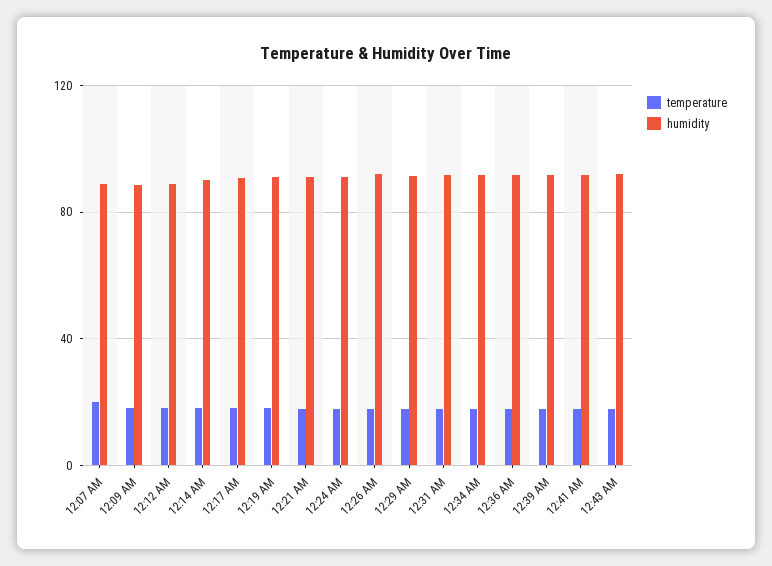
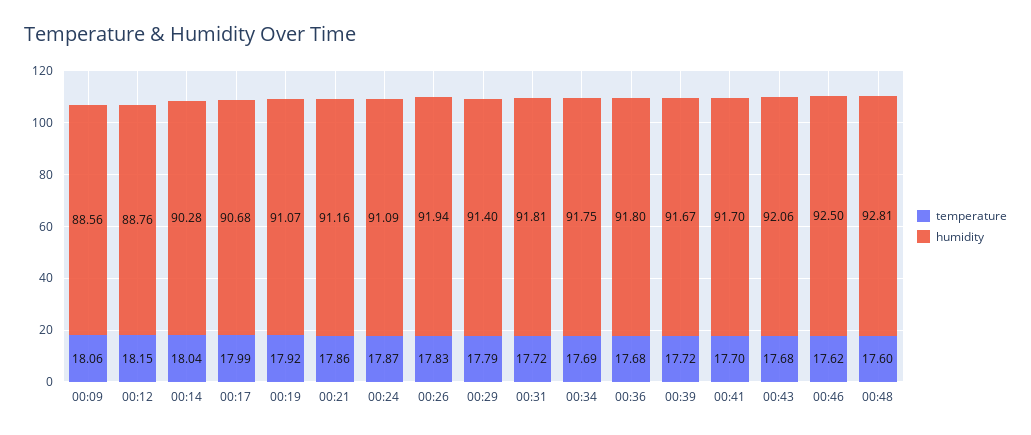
temperature, 12:07 AM: 20 -> none
humidity, 12:07 AM: 90 -> none
temperature, 00:46: none -> 17.62
humidity, 00:46: none -> 92.5
temperature, 00:48: none -> 17.6
humidity, 00:48: none -> 92.81

